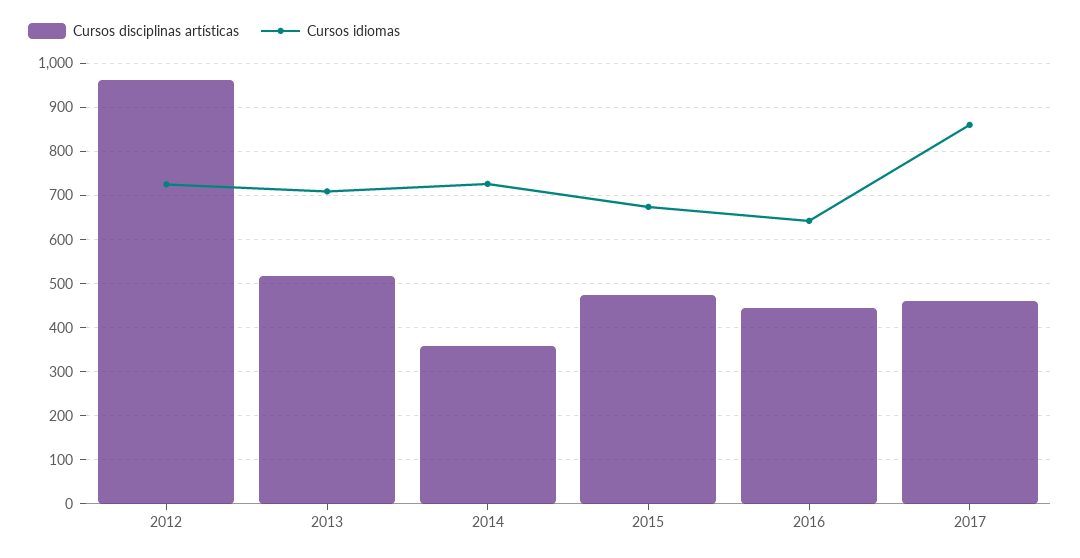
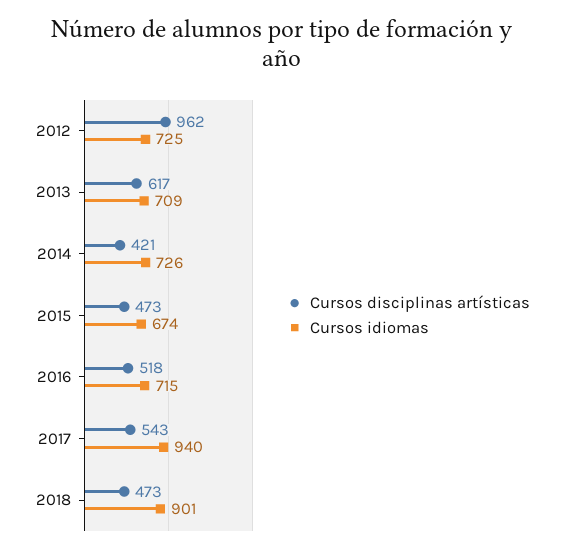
Cursos disciplinas artísticas, 2013: 520 -> 617
Cursos disciplinas artísticas, 2014: 360 -> 421
Cursos disciplinas artísticas, 2016: 440 -> 518
Cursos idiomas, 2016: 640 -> 715
Cursos disciplinas artísticas, 2017: 460 -> 543
Cursos idiomas, 2017: 860 -> 940
Cursos disciplinas artísticas, 2018: none -> 473
Cursos idiomas, 2018: none -> 901

